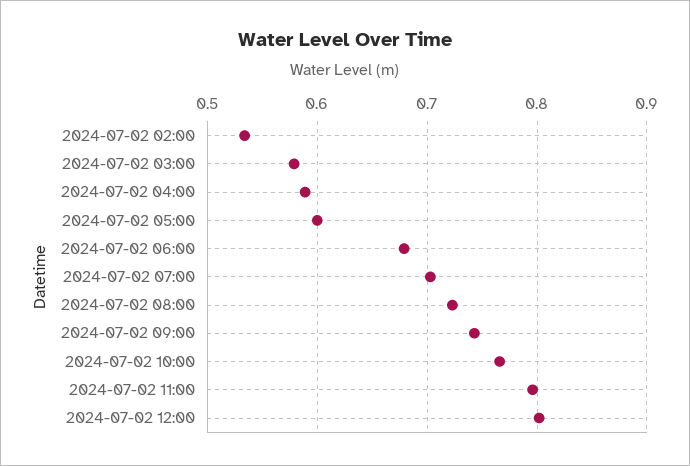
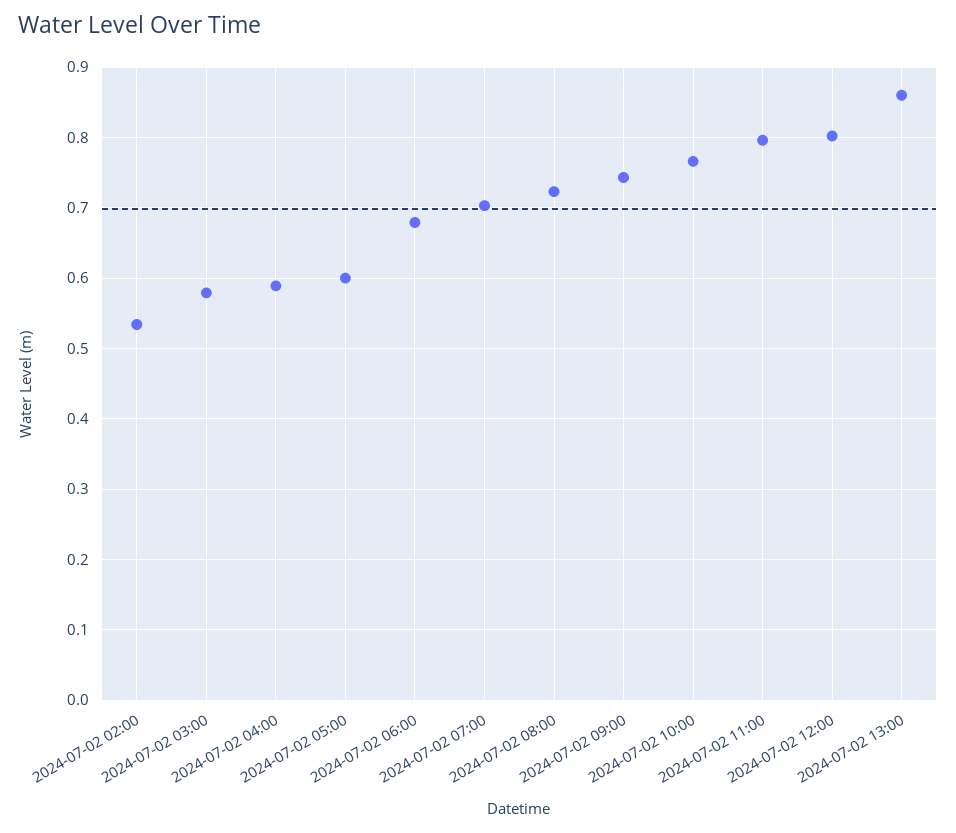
2024-07-02 13:00: none -> 0.86

